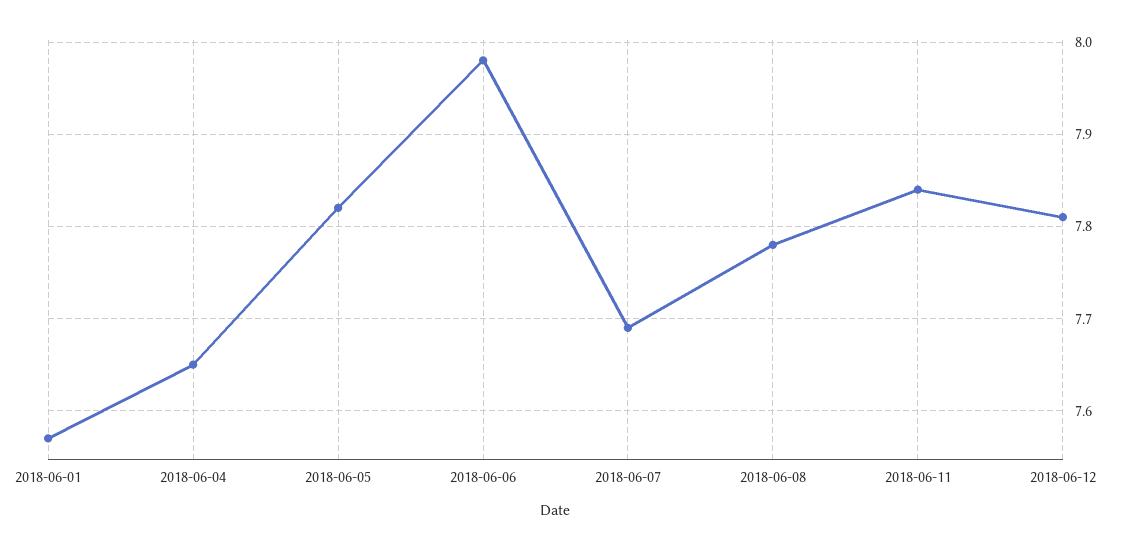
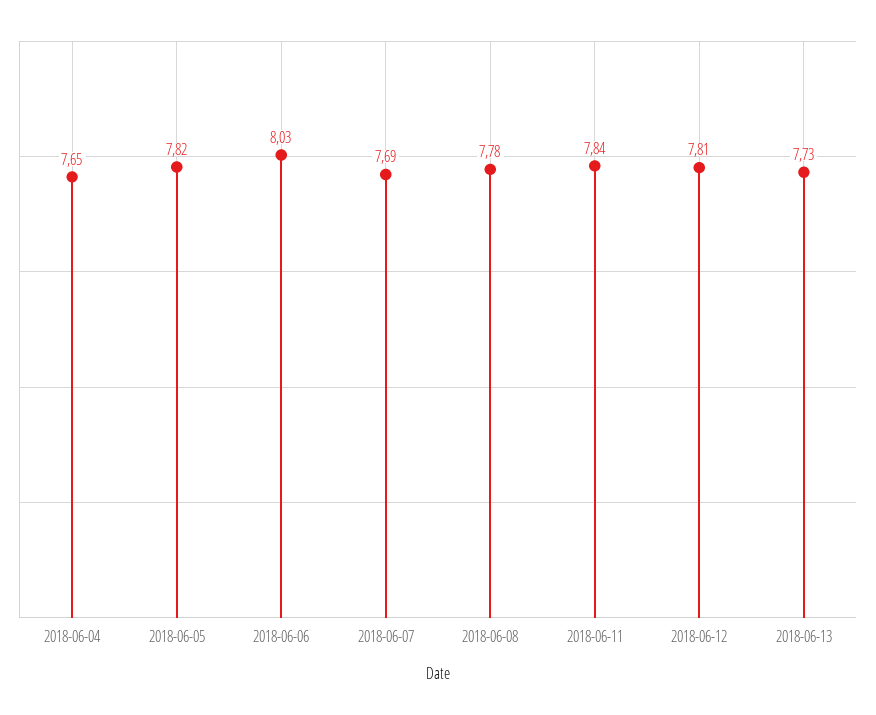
2018-06-01: 7.57 -> none
2018-06-06: 7.98 -> 8.03
2018-06-13: none -> 7.73

